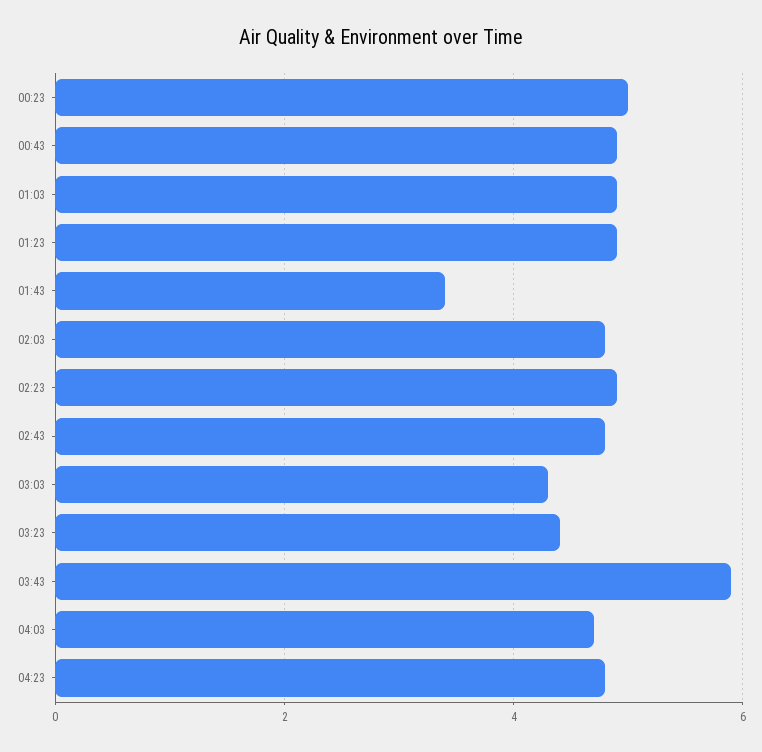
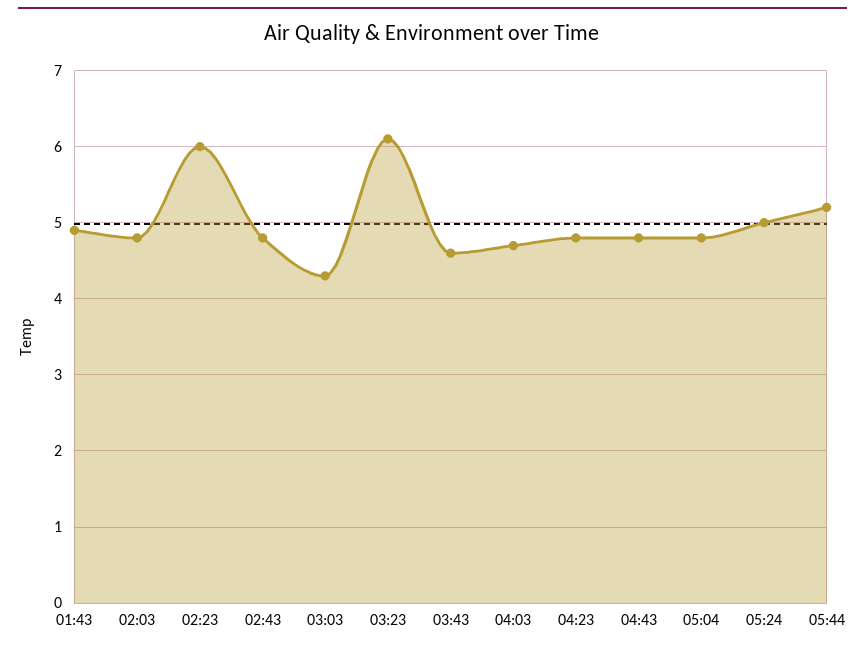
00:23: 5 -> none
00:43: 5 -> none
01:03: 5 -> none
01:23: 5 -> none
01:43: 3.5 -> 4.9
02:23: 5 -> 6
03:23: 4.5 -> 6.1
03:43: 6 -> 4.6
04:43: none -> 4.8
05:04: none -> 4.8
05:24: none -> 5
05:44: none -> 5.2

